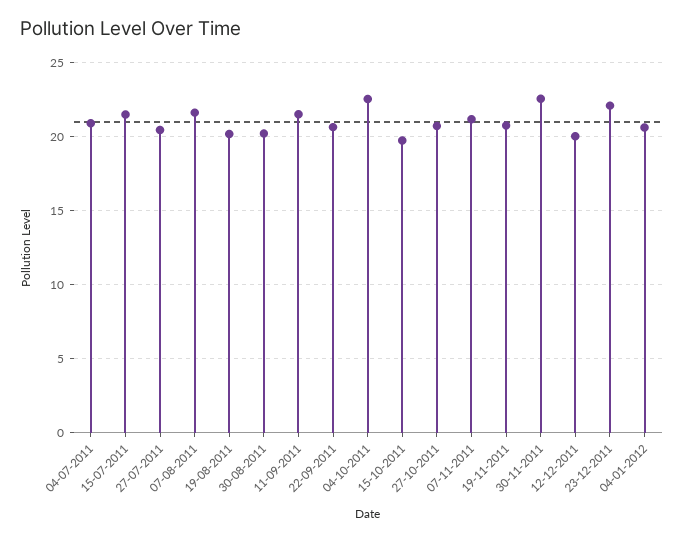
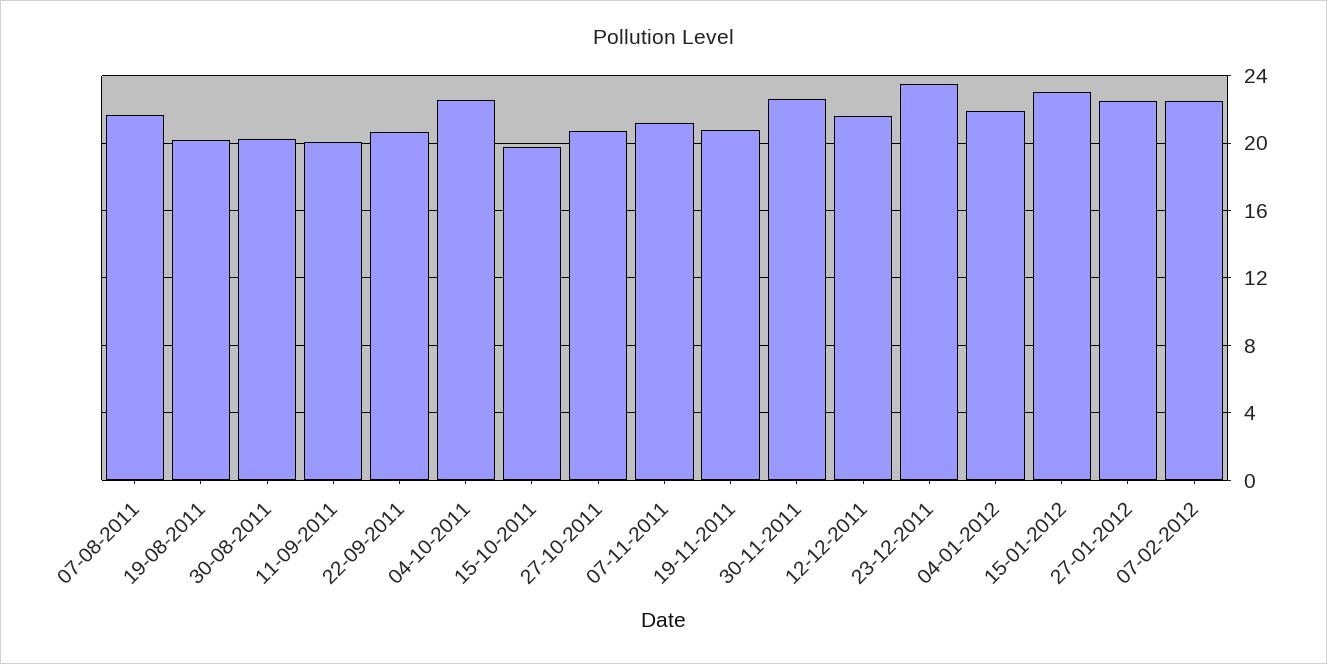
04-07-2011: 21 -> none
15-07-2011: 21.5 -> none
27-07-2011: 20.5 -> none
11-09-2011: 21.5 -> 20
12-12-2011: 20 -> 21.5
23-12-2011: 22 -> 23.5
04-01-2012: 20.5 -> 22
15-01-2012: none -> 23
27-01-2012: none -> 22.5
07-02-2012: none -> 22.5

